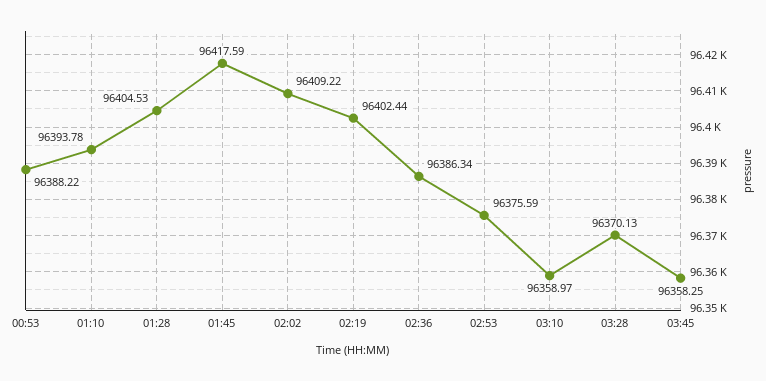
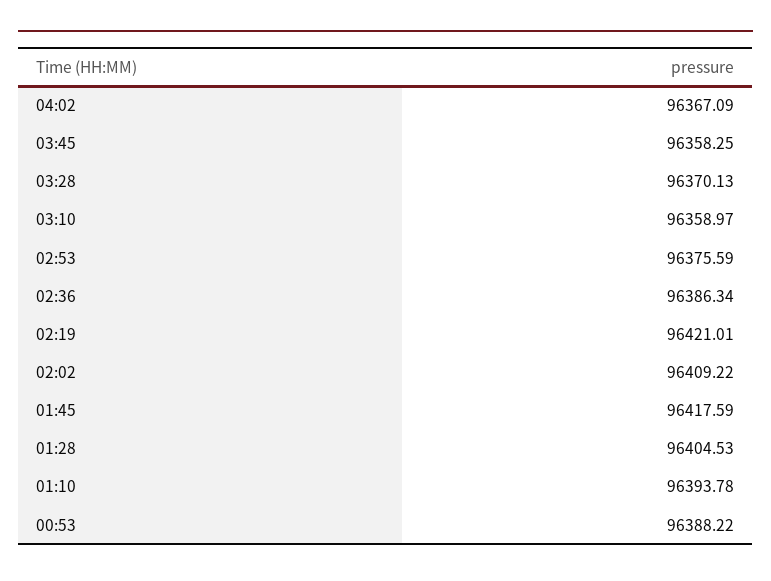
02:19: 96402.44 -> 96421.01
04:02: none -> 96367.09

